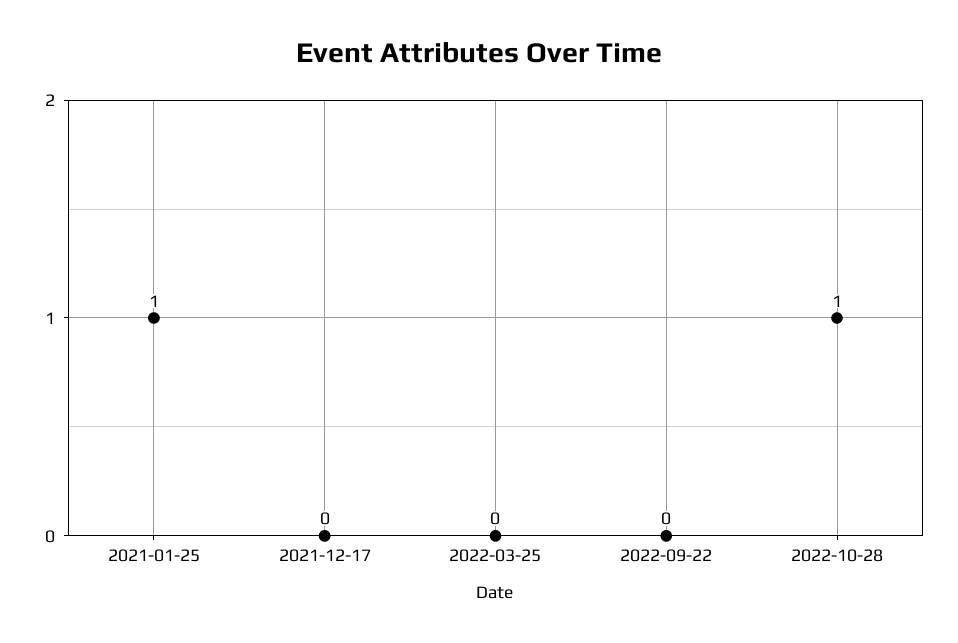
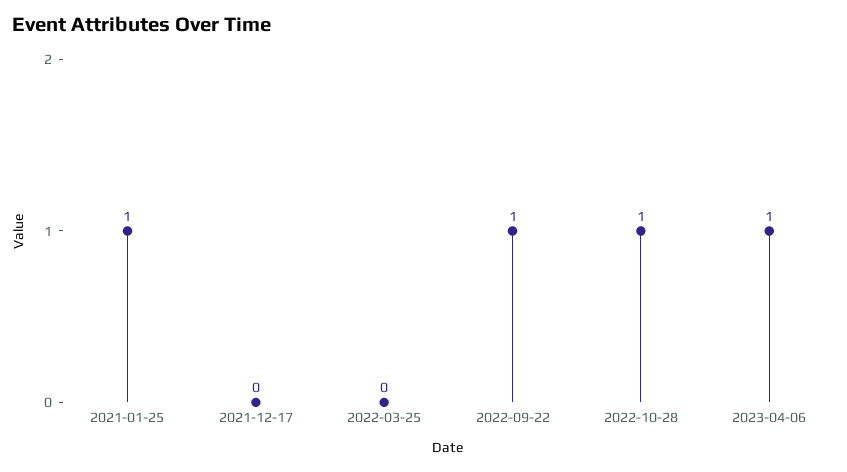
2022-09-22: 0 -> 1
2023-04-06: none -> 1

